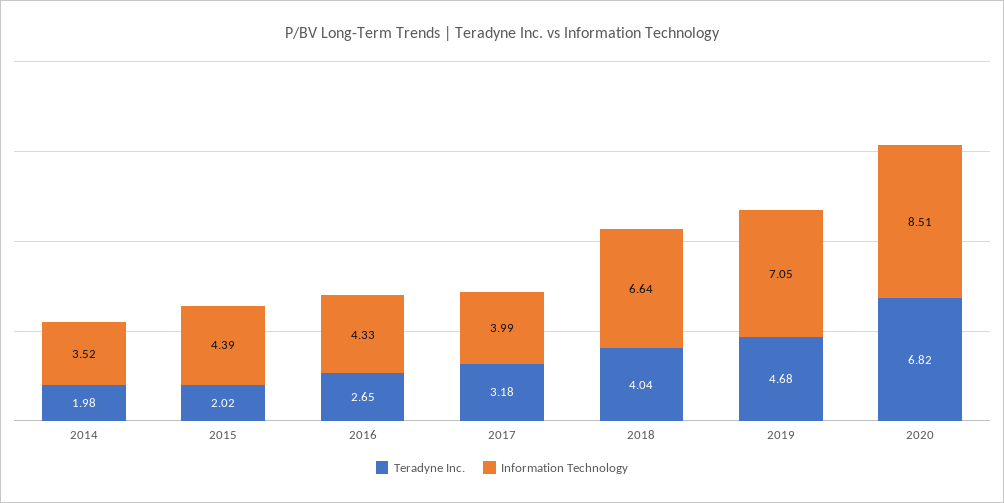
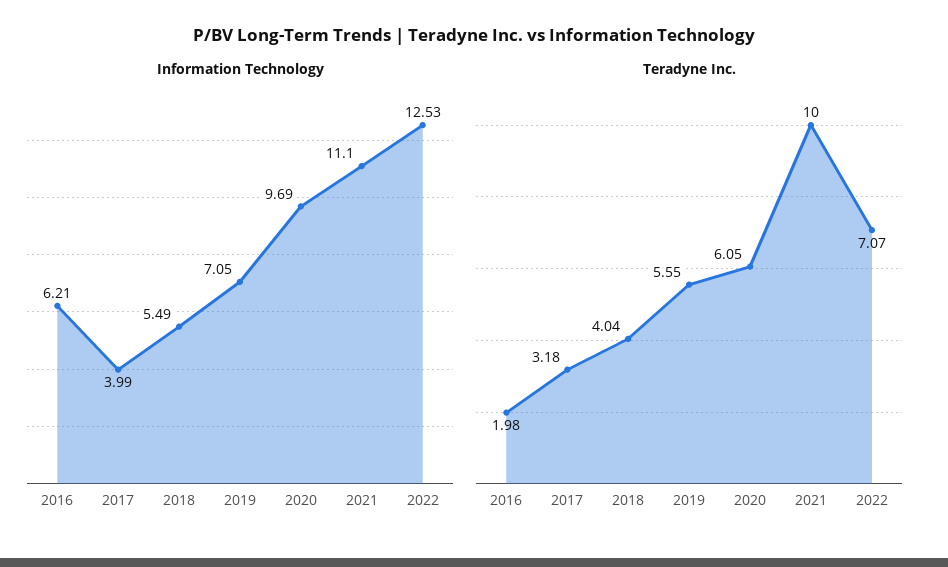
Teradyne Inc., 2014: 1.98 -> none
Information Technology, 2014: 3.52 -> none
Teradyne Inc., 2015: 2.02 -> none
Information Technology, 2015: 4.39 -> none
Teradyne Inc., 2016: 2.65 -> 1.98
Information Technology, 2016: 4.33 -> 6.21
Information Technology, 2018: 6.64 -> 5.49
Teradyne Inc., 2019: 4.68 -> 5.55
Teradyne Inc., 2020: 6.82 -> 6.05
Information Technology, 2020: 8.51 -> 9.69
Information Technology, 2021: none -> 11.1
Information Technology, 2022: none -> 12.53
Teradyne Inc., 2021: none -> 10
Teradyne Inc., 2022: none -> 7.07

